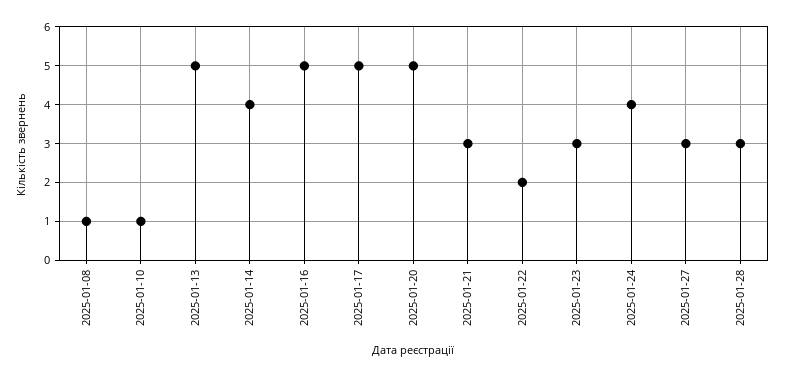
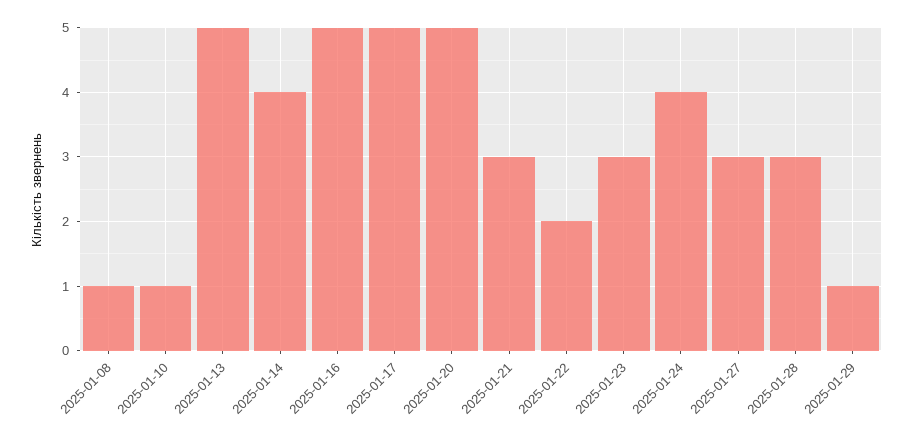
2025-01-29: none -> 1

